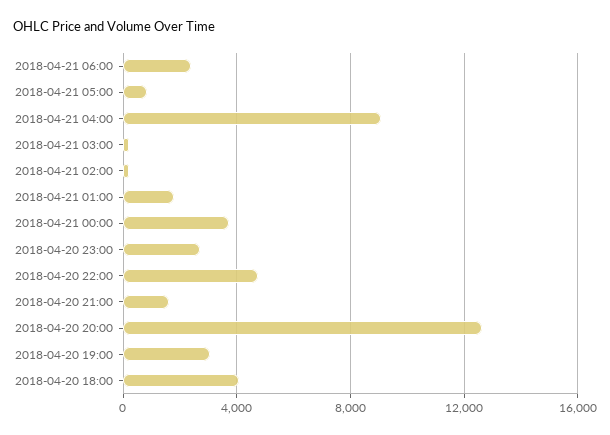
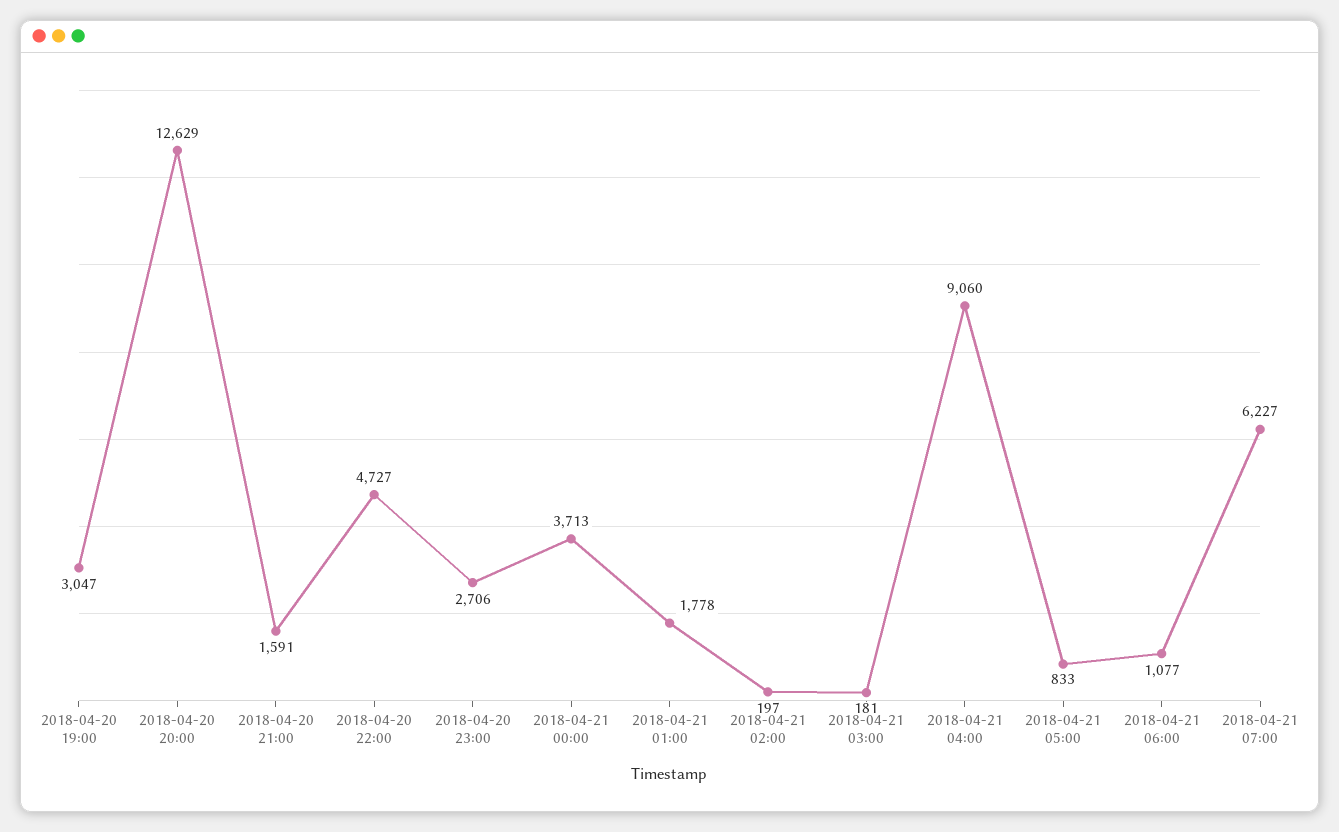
2018-04-21 06:00: 2500 -> 1077
2018-04-20 18:00: 4000 -> none
2018-04-21 07:00: none -> 6227

